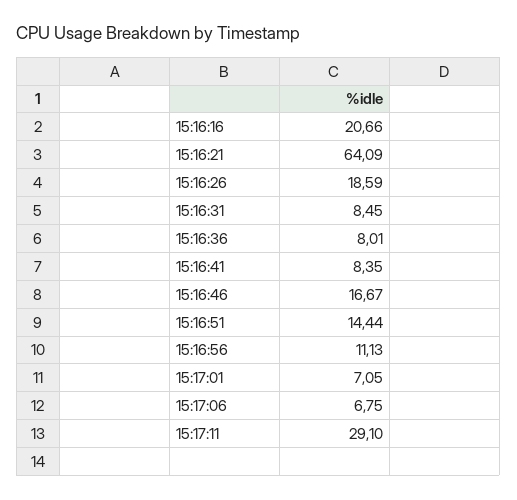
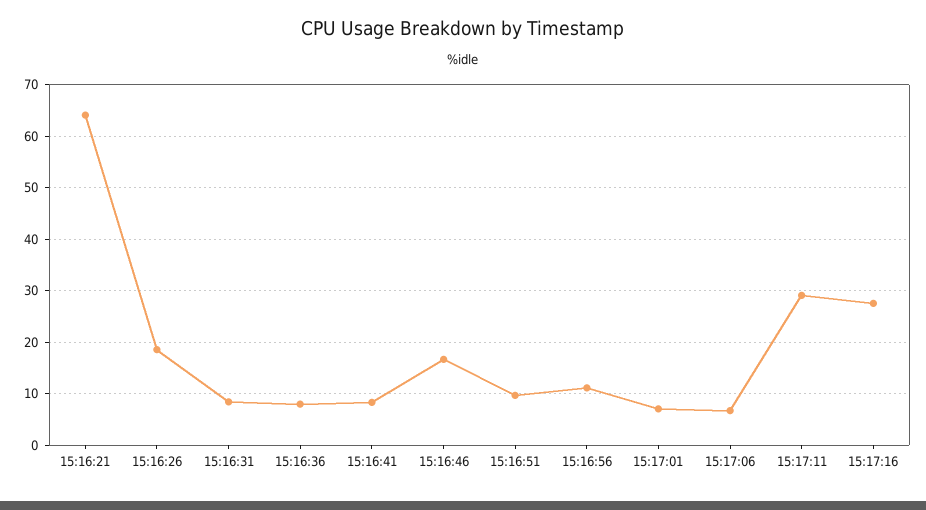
15:16:16: 20.66 -> none
15:16:51: 14.44 -> 10
15:17:16: none -> 28

